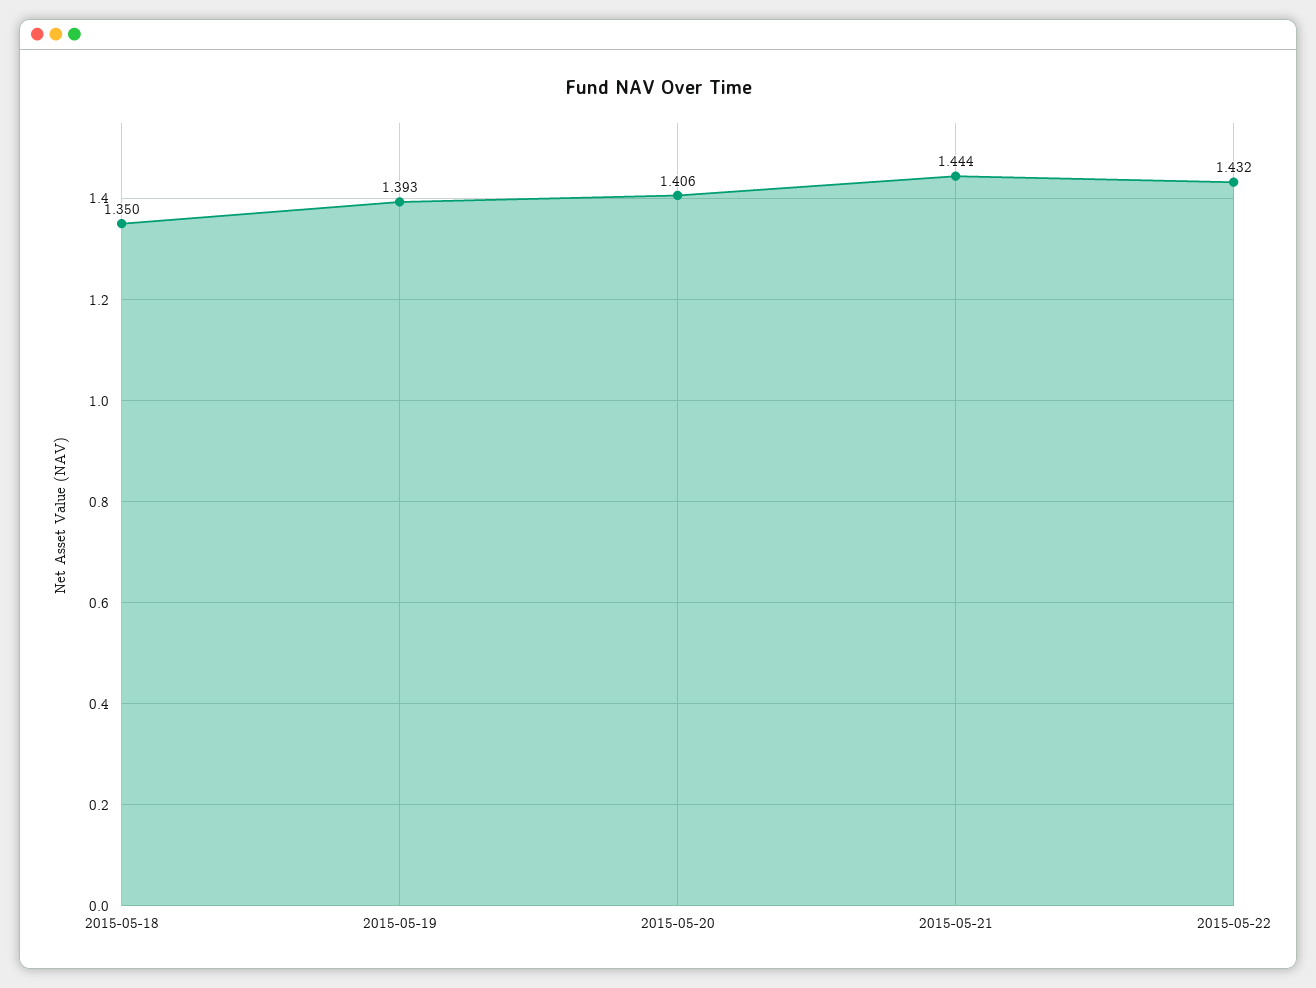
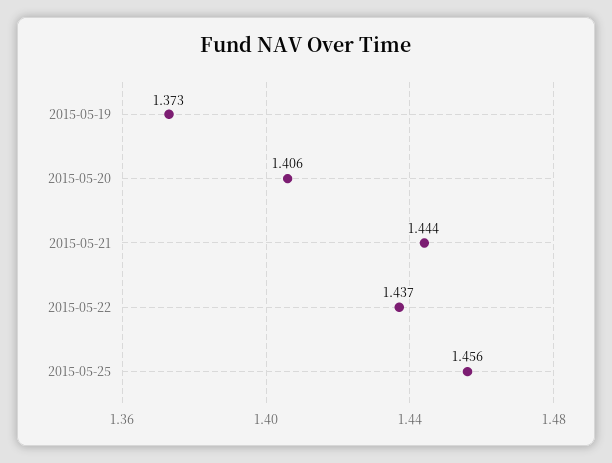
2015-05-18: 1.35 -> none
2015-05-19: 1.393 -> 1.373
2015-05-22: 1.432 -> 1.437
2015-05-25: none -> 1.456

